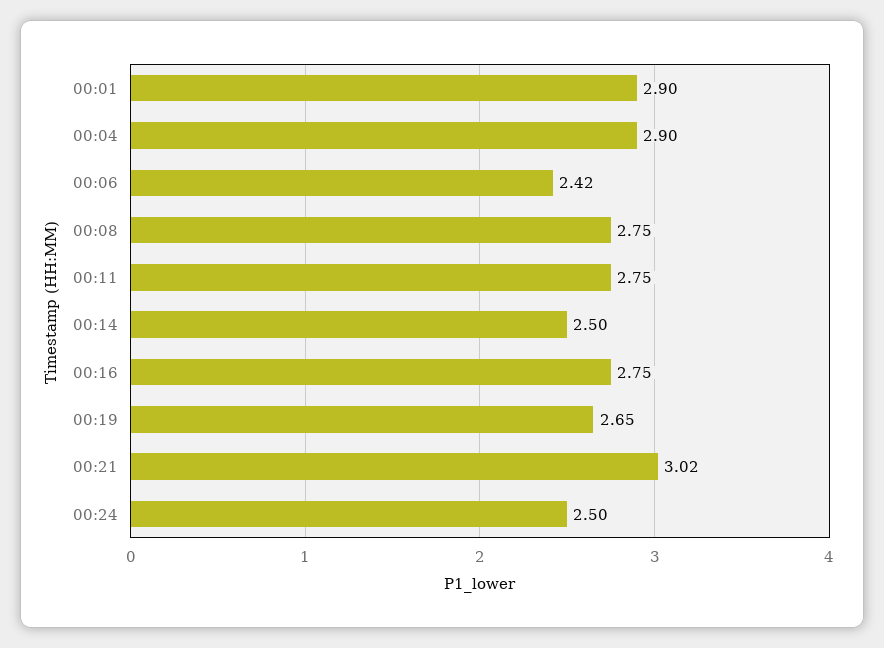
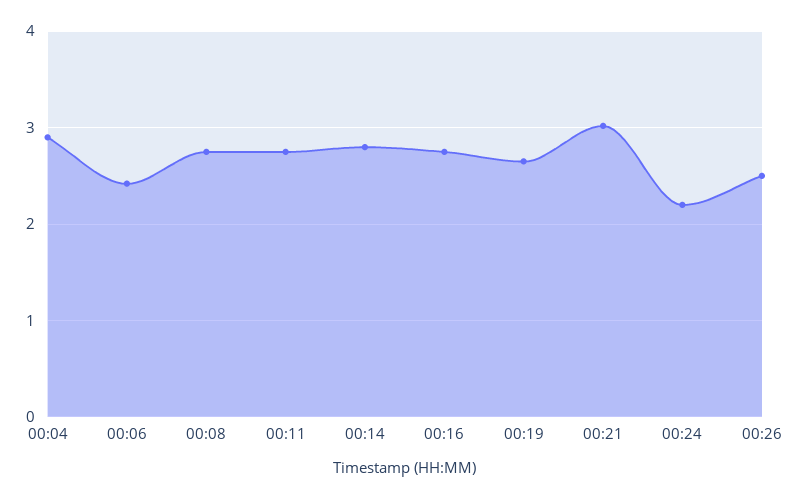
00:01: 2.9 -> none
00:14: 2.5 -> 2.8
00:24: 2.5 -> 2.2
00:26: none -> 2.5

